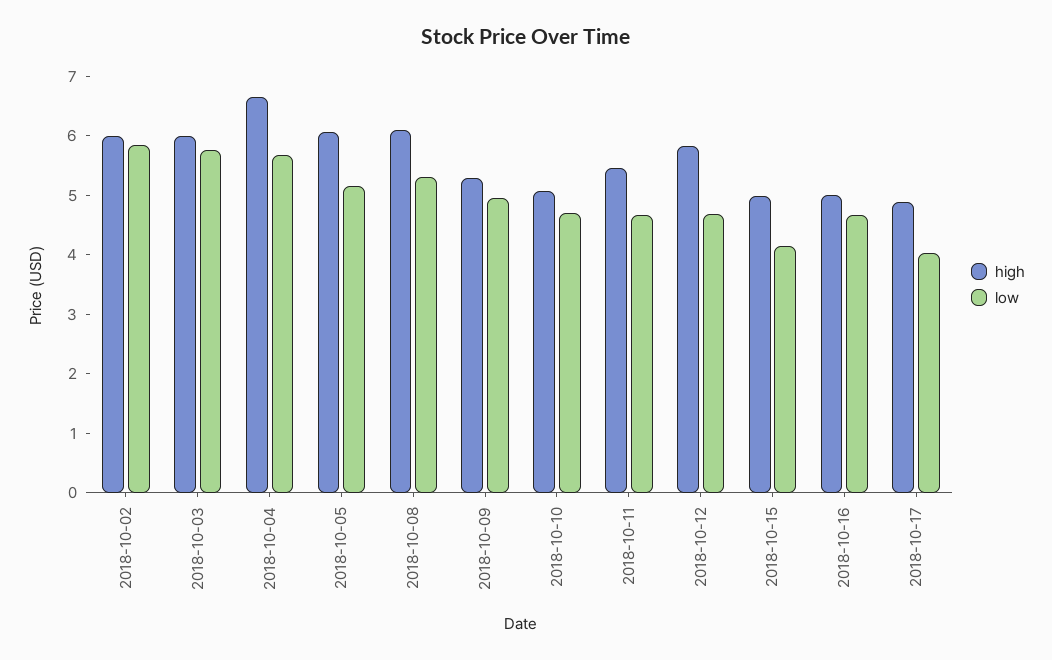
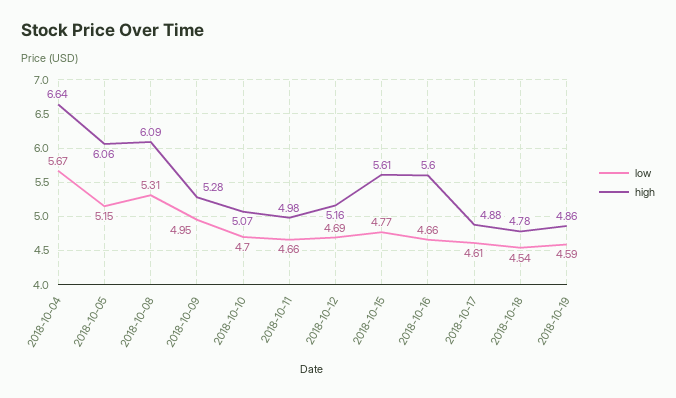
high, 2018-10-02: 6 -> none
low, 2018-10-02: 5.8 -> none
high, 2018-10-03: 6 -> none
low, 2018-10-03: 5.8 -> none
high, 2018-10-11: 5.4 -> 4.98
high, 2018-10-12: 5.8 -> 5.16
high, 2018-10-15: 5 -> 5.61
low, 2018-10-15: 4.2 -> 4.77
high, 2018-10-16: 5 -> 5.6
low, 2018-10-17: 4 -> 4.61
low, 2018-10-18: none -> 4.54
high, 2018-10-18: none -> 4.78
low, 2018-10-19: none -> 4.59
high, 2018-10-19: none -> 4.86

